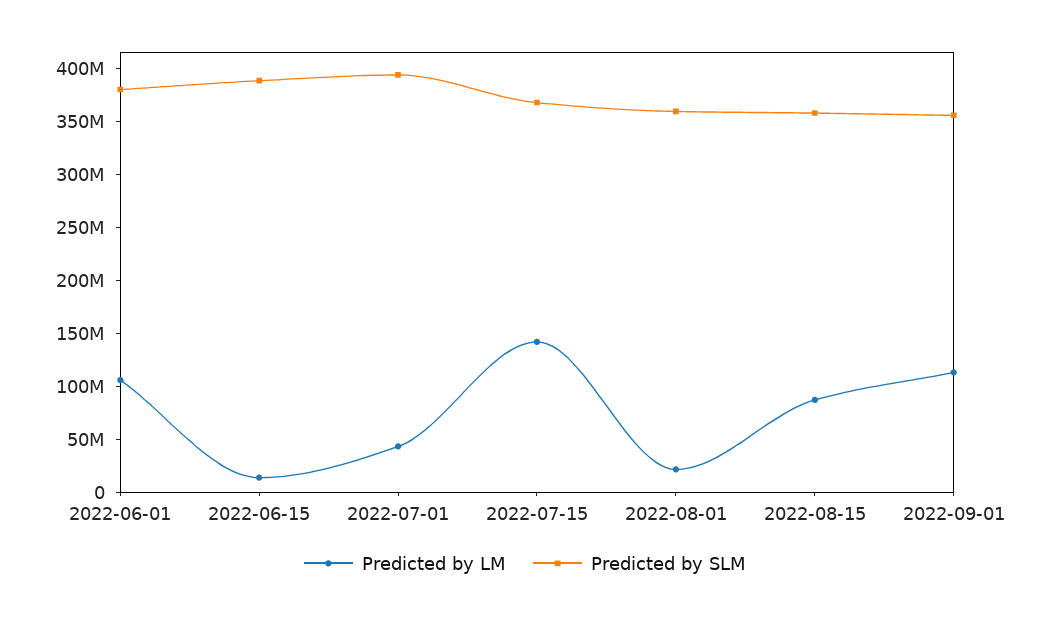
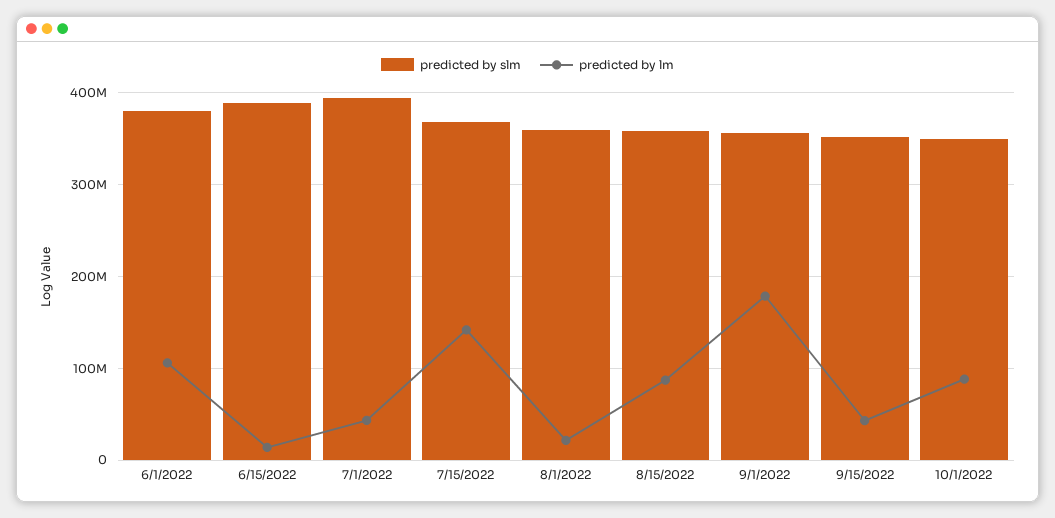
Predicted by LM, 2022-09-01: 110000000 -> 180000000
Predicted by SLM, 9/15/2022: none -> 350000000
Predicted by LM, 9/15/2022: none -> 40000000
Predicted by SLM, 10/1/2022: none -> 350000000
Predicted by LM, 10/1/2022: none -> 90000000

